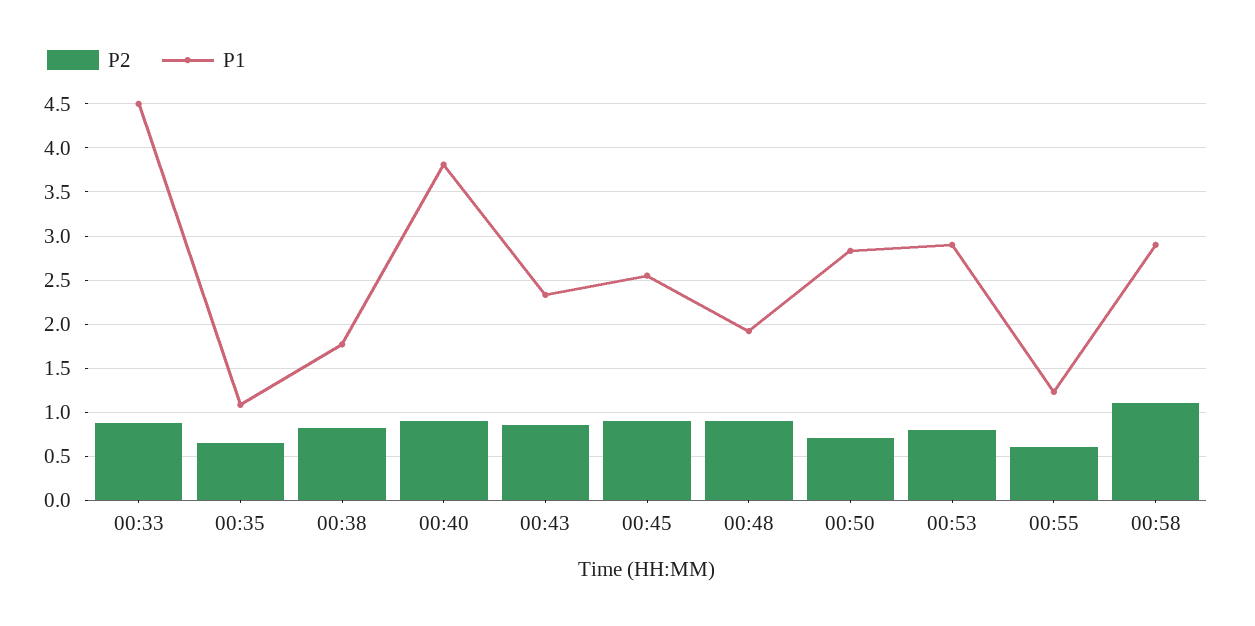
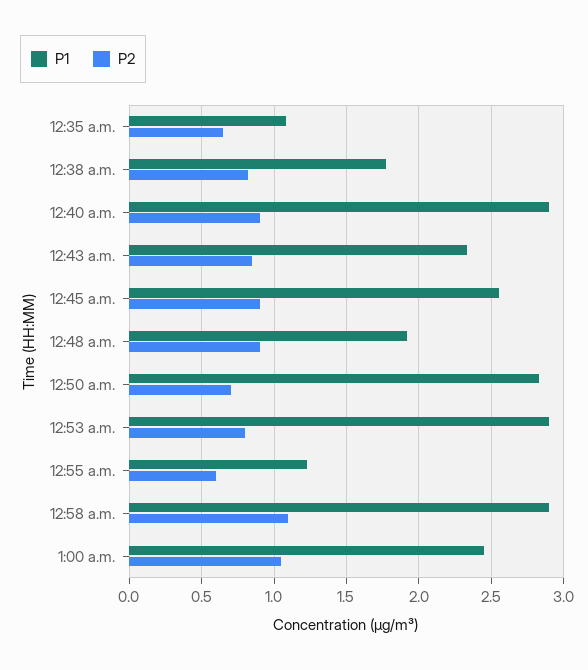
P2, 00:33: 0.9 -> none
P1, 00:33: 4.5 -> none
P1, 00:40: 3.8 -> 2.9
P1, 1:00 a.m.: none -> 2.45
P2, 1:00 a.m.: none -> 1.05

